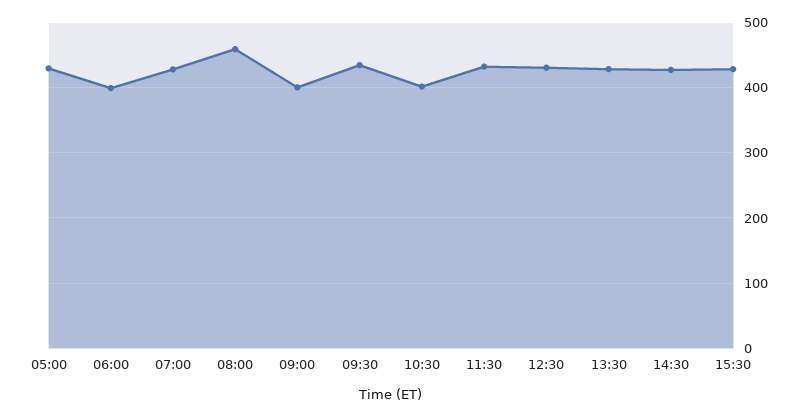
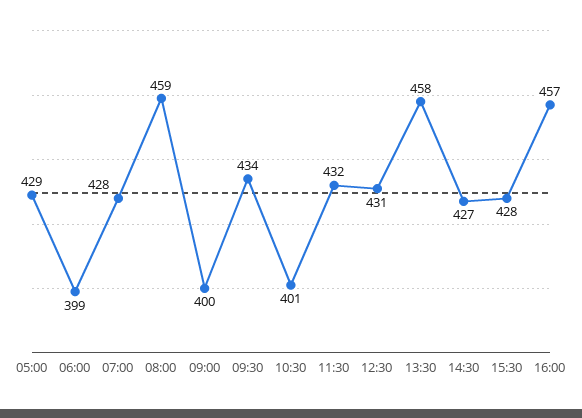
13:30: 430 -> 458
16:00: none -> 457

